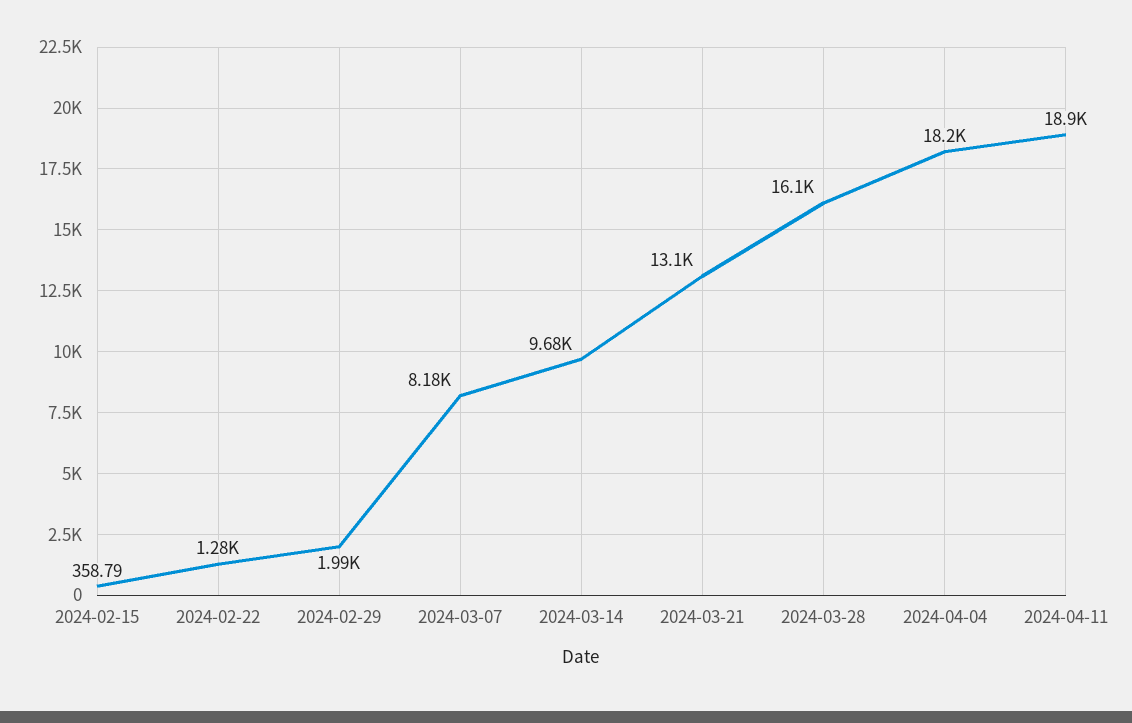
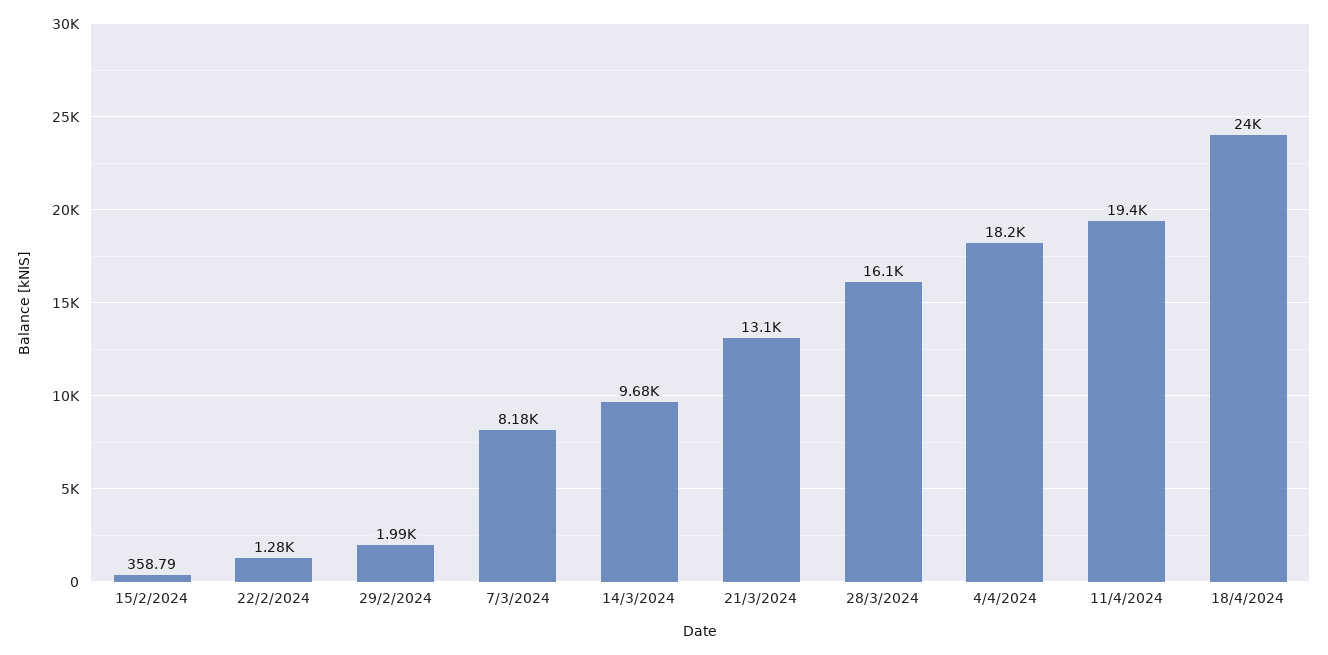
2024-04-11: 18900 -> 19400
18/4/2024: none -> 24000

